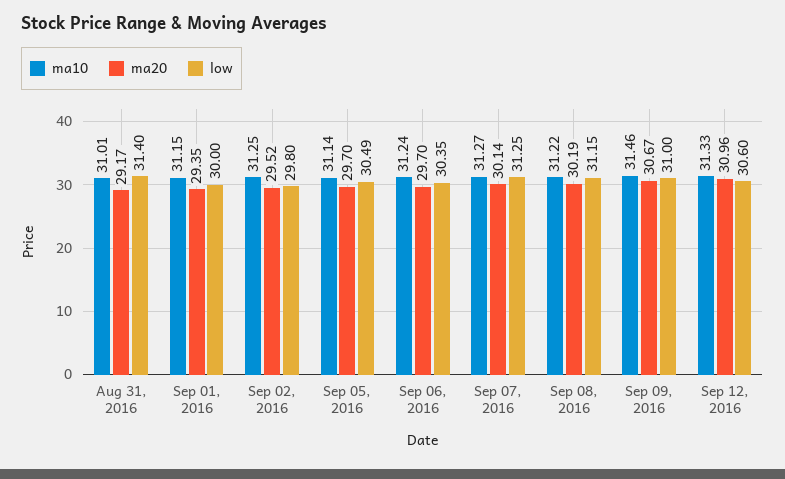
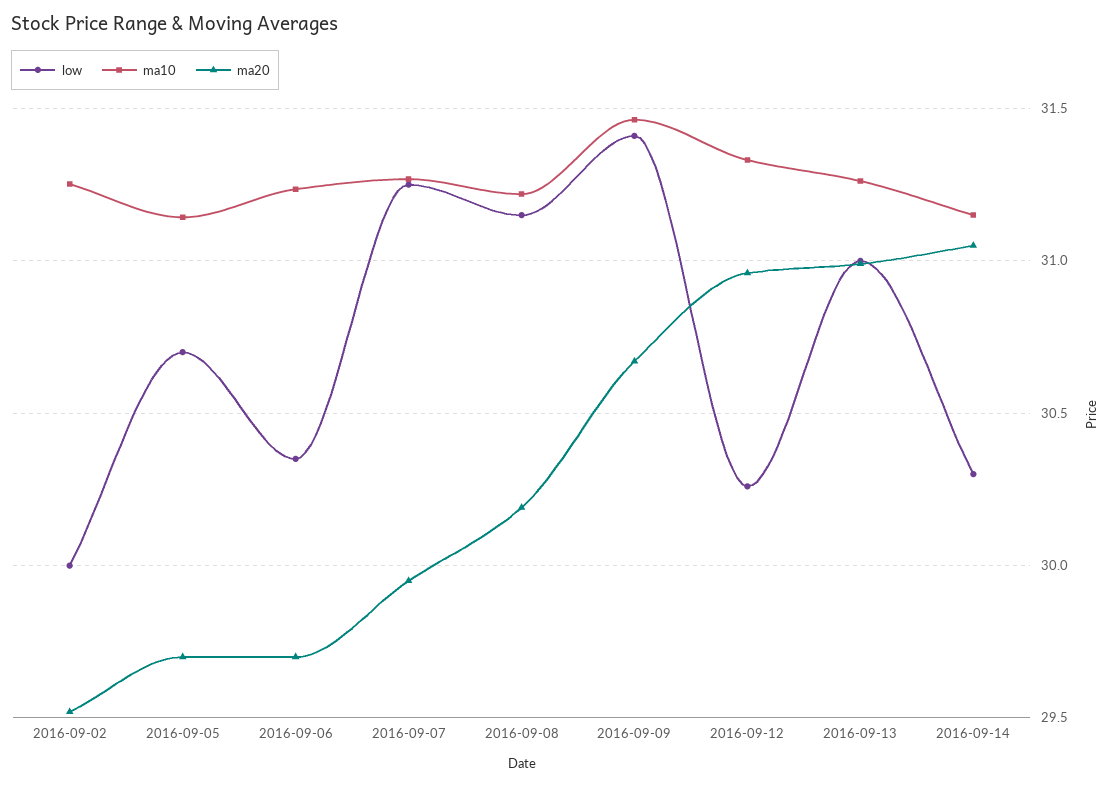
ma10, Aug 31, 2016: 31.01 -> none
ma20, Aug 31, 2016: 29.17 -> none
low, Aug 31, 2016: 31.4 -> none
ma10, Sep 01, 2016: 31.15 -> none
ma20, Sep 01, 2016: 29.35 -> none
low, Sep 01, 2016: 30 -> none
low, Sep 02, 2016: 29.8 -> 30
low, Sep 05, 2016: 30.49 -> 30.7
ma20, Sep 07, 2016: 30.14 -> 29.95
low, Sep 09, 2016: 31 -> 31.4
low, Sep 12, 2016: 30.6 -> 30.25
low, 2016-09-13: none -> 31
ma10, 2016-09-13: none -> 31.25
ma20, 2016-09-13: none -> 31
low, 2016-09-14: none -> 30.3
ma10, 2016-09-14: none -> 31.15
ma20, 2016-09-14: none -> 31.05

